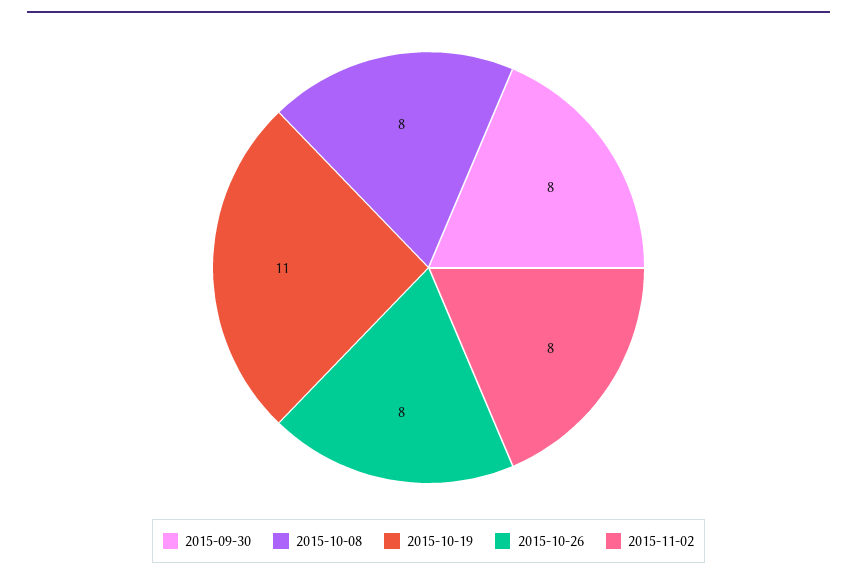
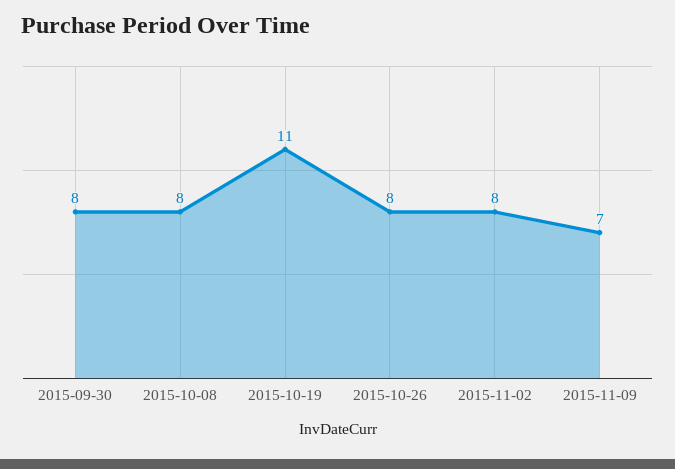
2015-11-09: none -> 7

